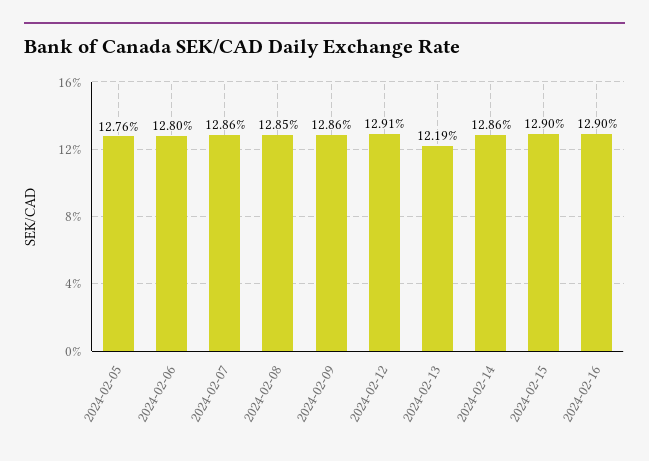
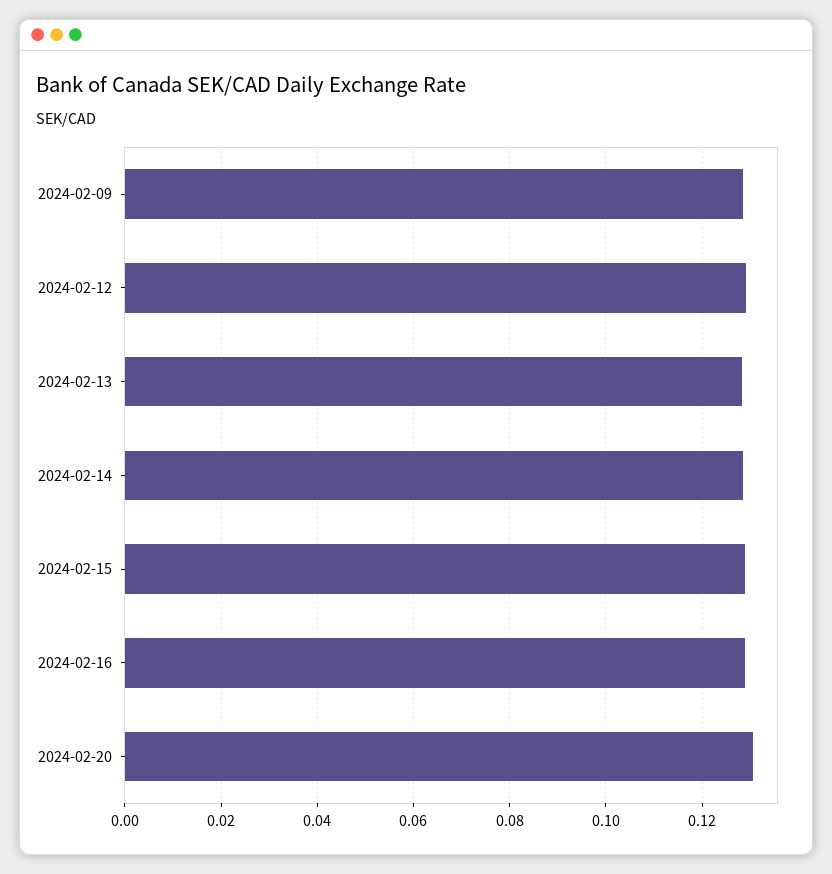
2024-02-05: 0.1276 -> none
2024-02-06: 0.128 -> none
2024-02-07: 0.1286 -> none
2024-02-08: 0.1285 -> none
2024-02-13: 0.1219 -> 0.128
2024-02-20: none -> 0.13

